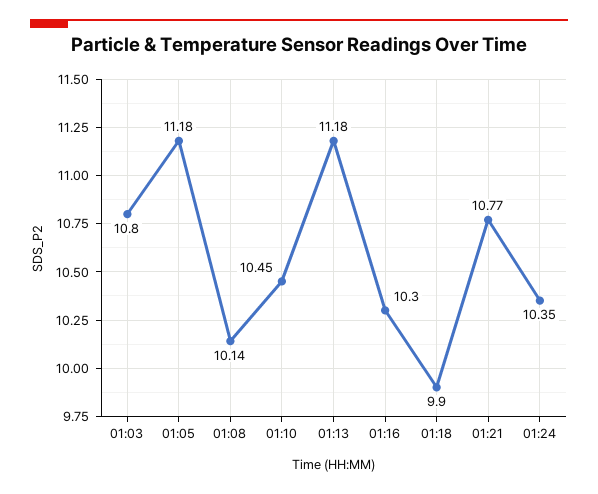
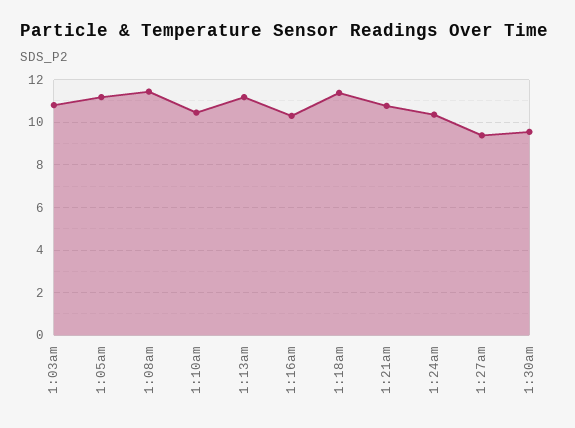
01:08: 10.14 -> 11.5
01:18: 9.9 -> 11.5
1:27am: none -> 9.5
1:30am: none -> 9.5

